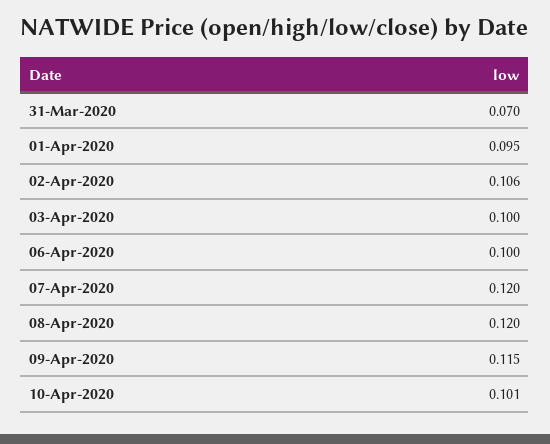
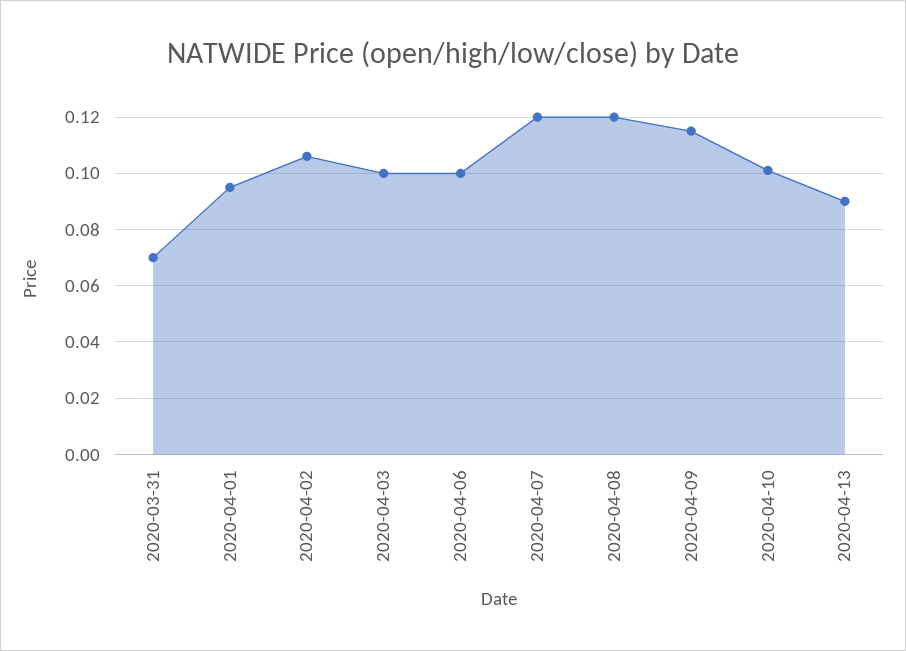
2020-04-13: none -> 0.09

